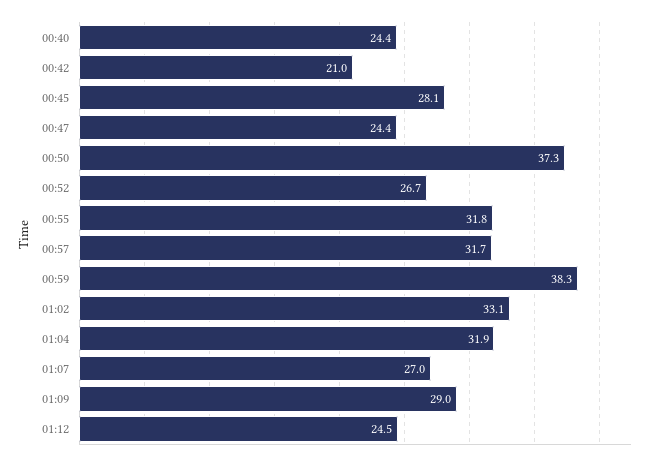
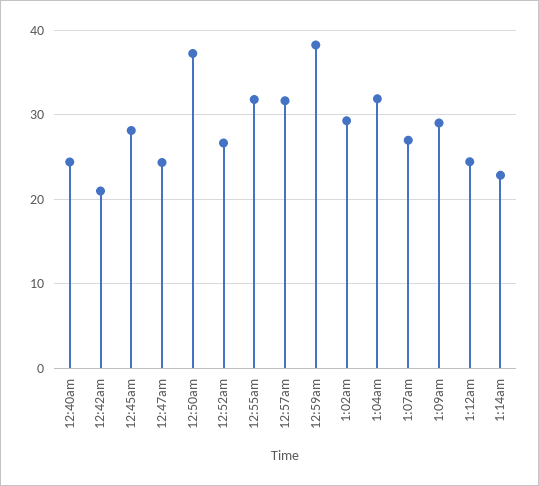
01:02: 33.1 -> 29
1:14am: none -> 23

